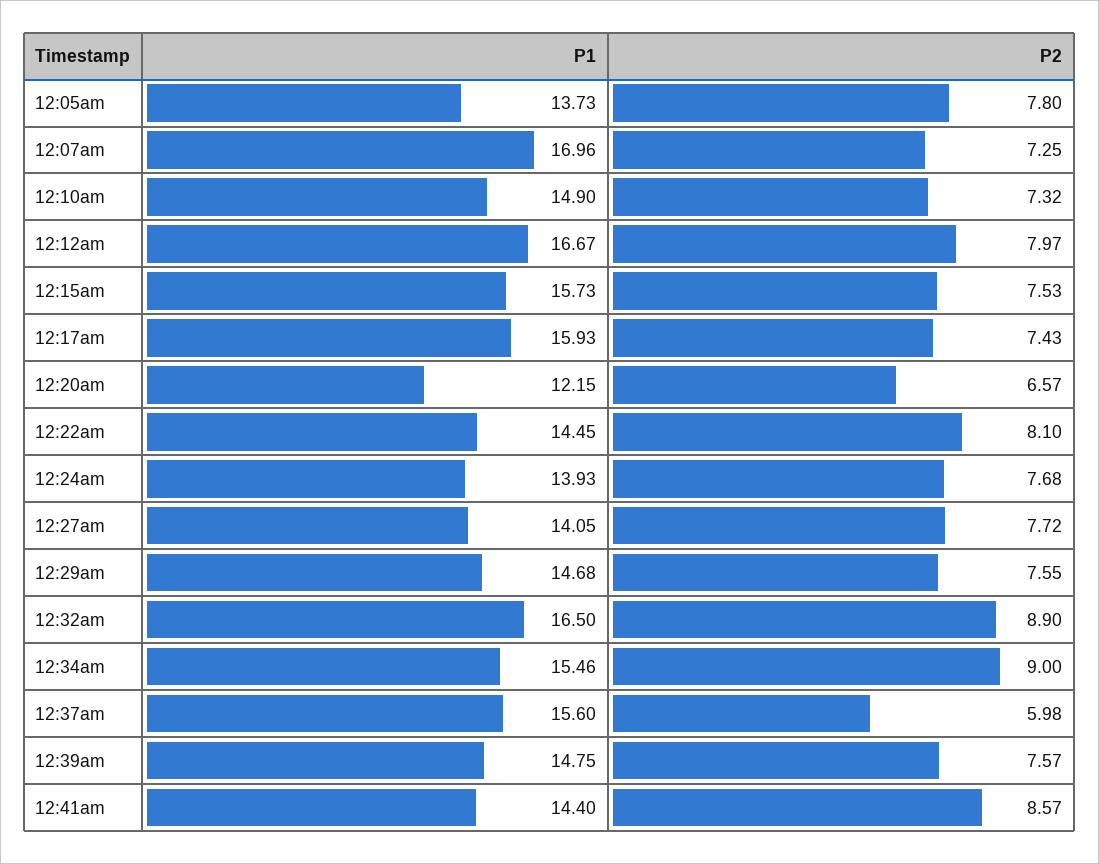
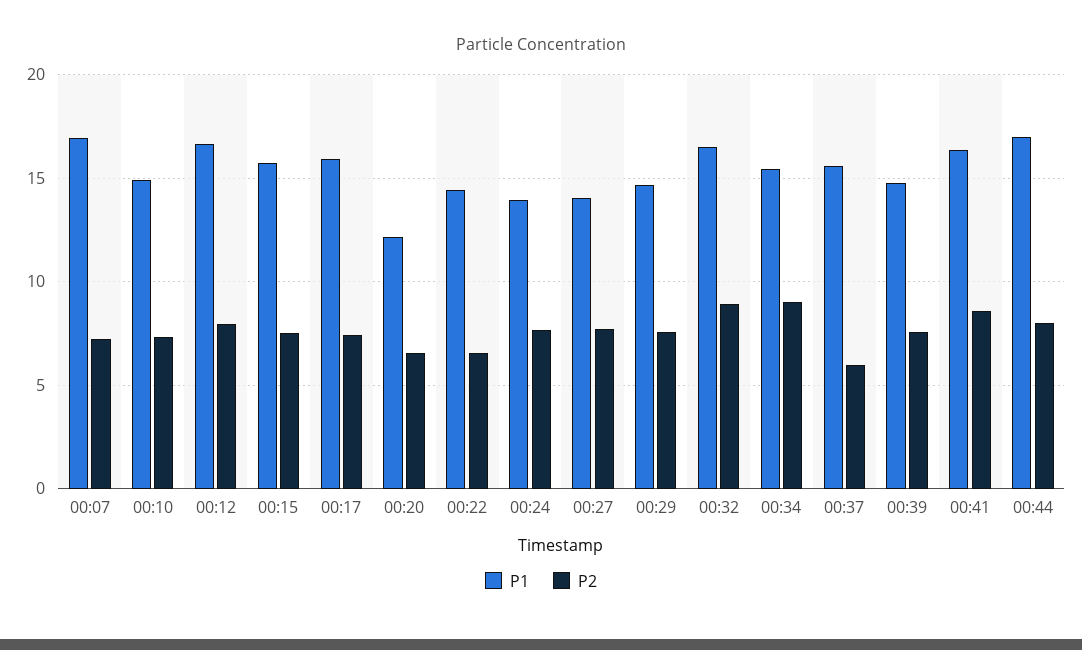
P1, 12:05am: 13.73 -> none
P2, 12:05am: 7.8 -> none
P2, 12:22am: 8.1 -> 6.5
P1, 12:41am: 14.4 -> 16.5
P1, 00:44: none -> 17
P2, 00:44: none -> 8

